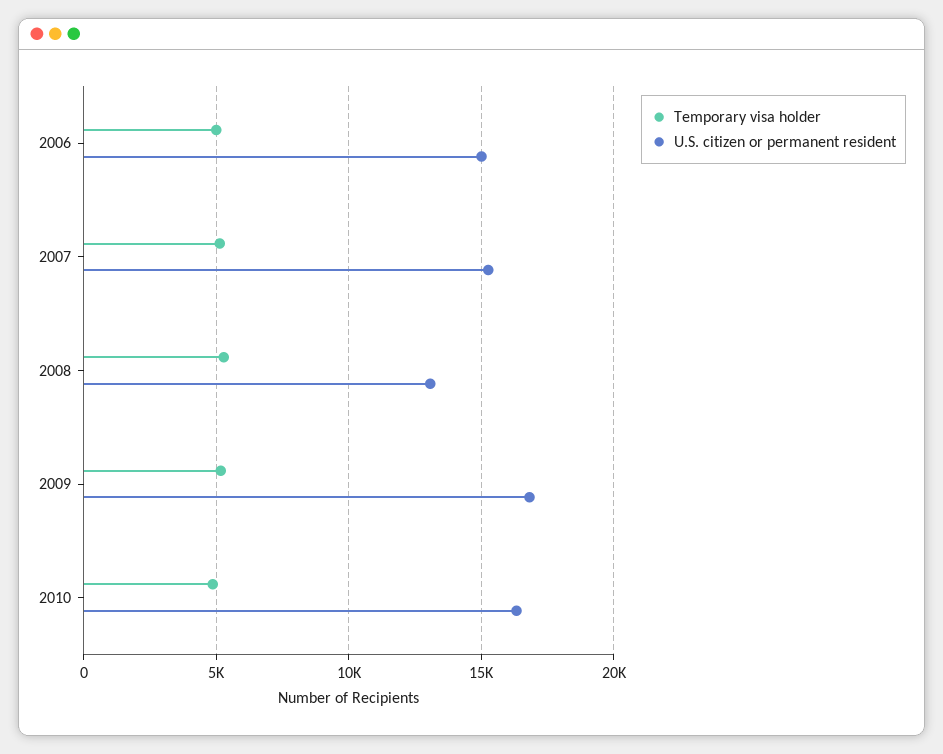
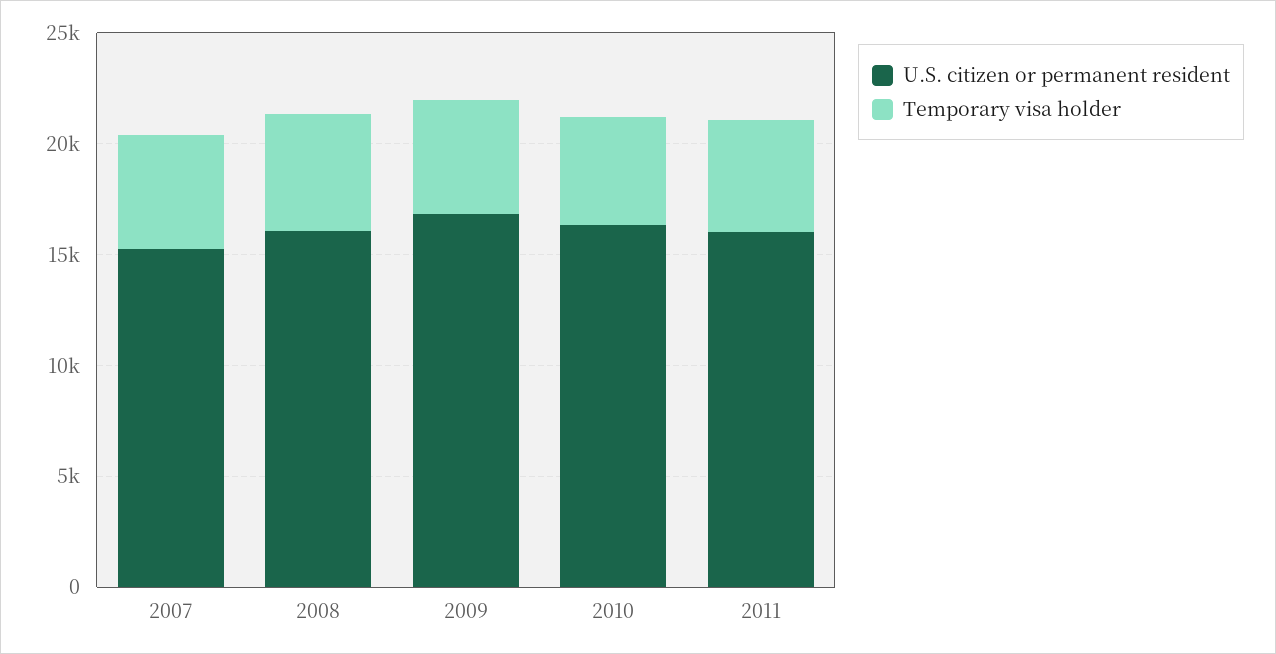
Temporary visa holder, 2006: 5000 -> none
U.S. citizen or permanent resident, 2006: 15000 -> none
U.S. citizen or permanent resident, 2008: 13000 -> 16000
U.S. citizen or permanent resident, 2011: none -> 16000
Temporary visa holder, 2011: none -> 5000

